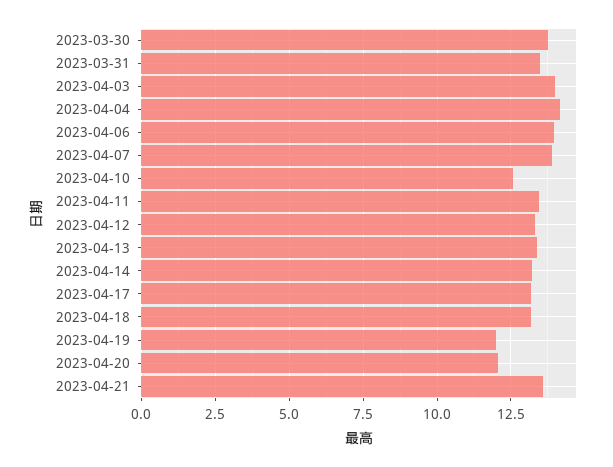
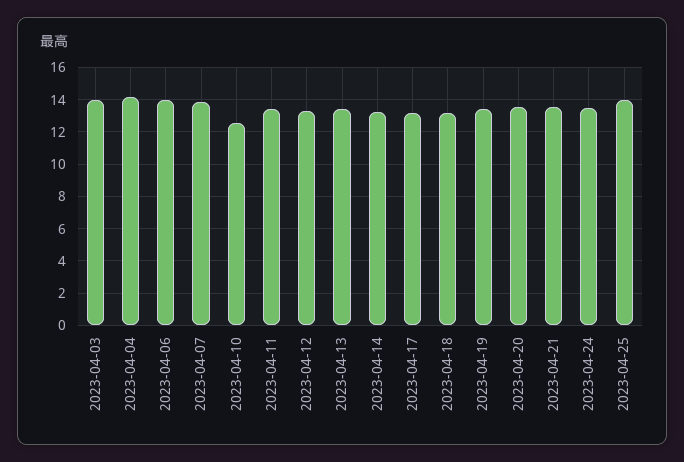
2023-03-30: 13.75 -> none
2023-03-31: 13.5 -> none
2023-04-19: 12 -> 13.5
2023-04-20: 12 -> 13.5
2023-04-24: none -> 13.5
2023-04-25: none -> 14

